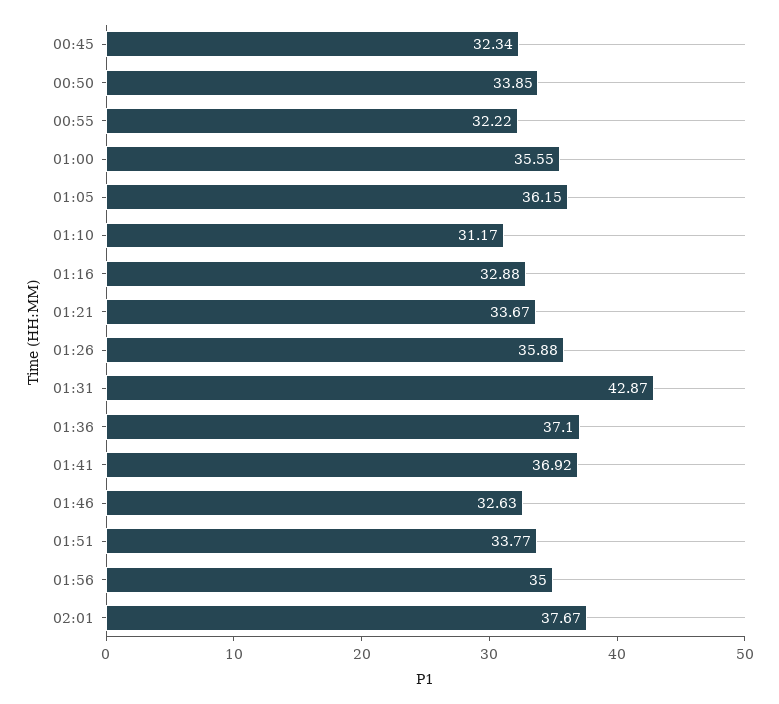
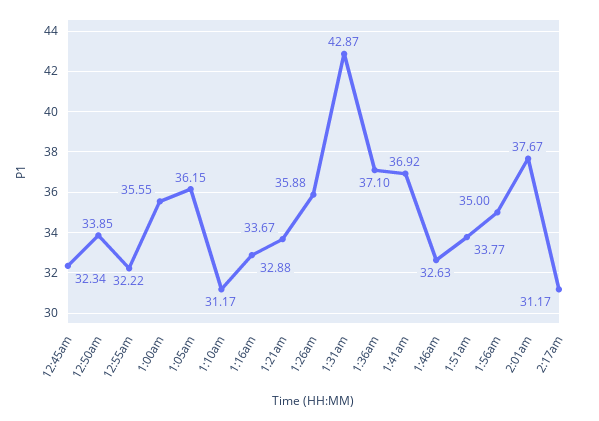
2:17am: none -> 31.17

